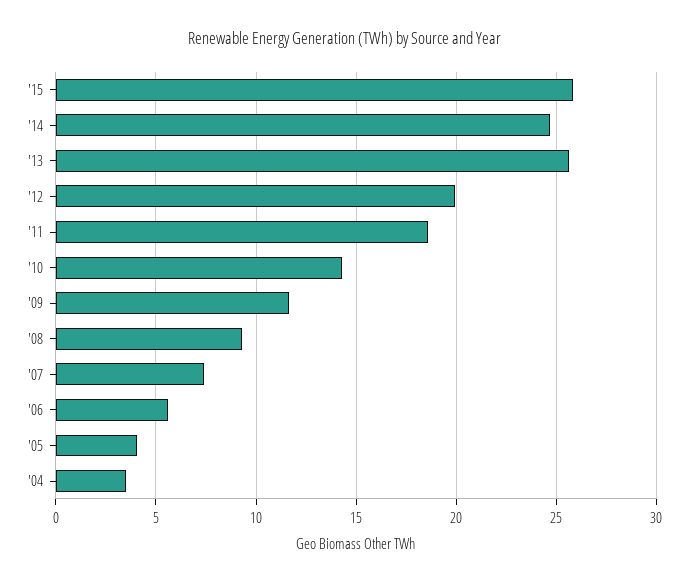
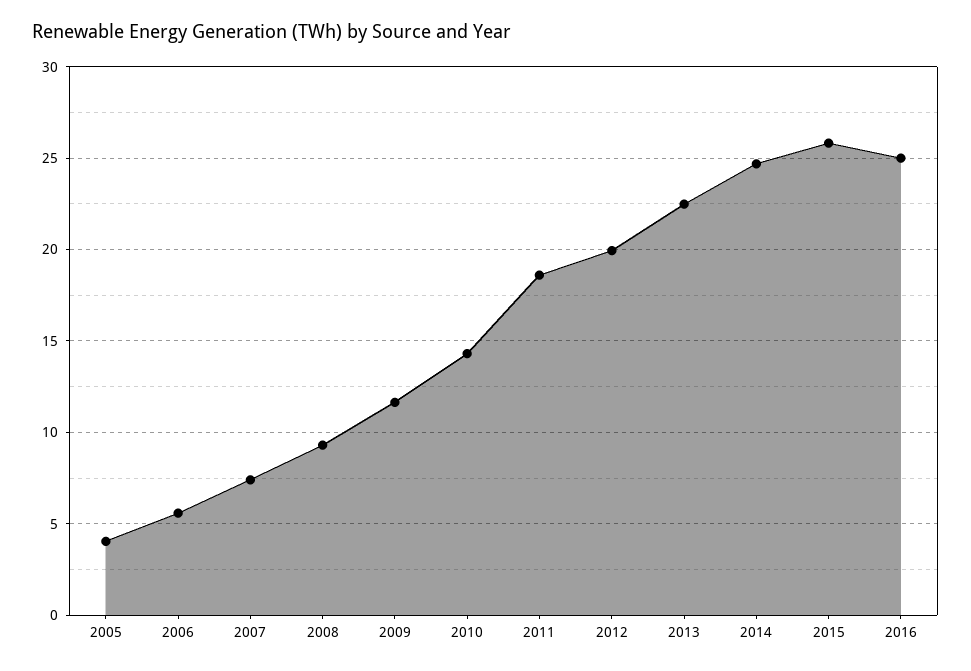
'13: 25.5 -> 22.5
'04: 3.5 -> none
2016: none -> 25

